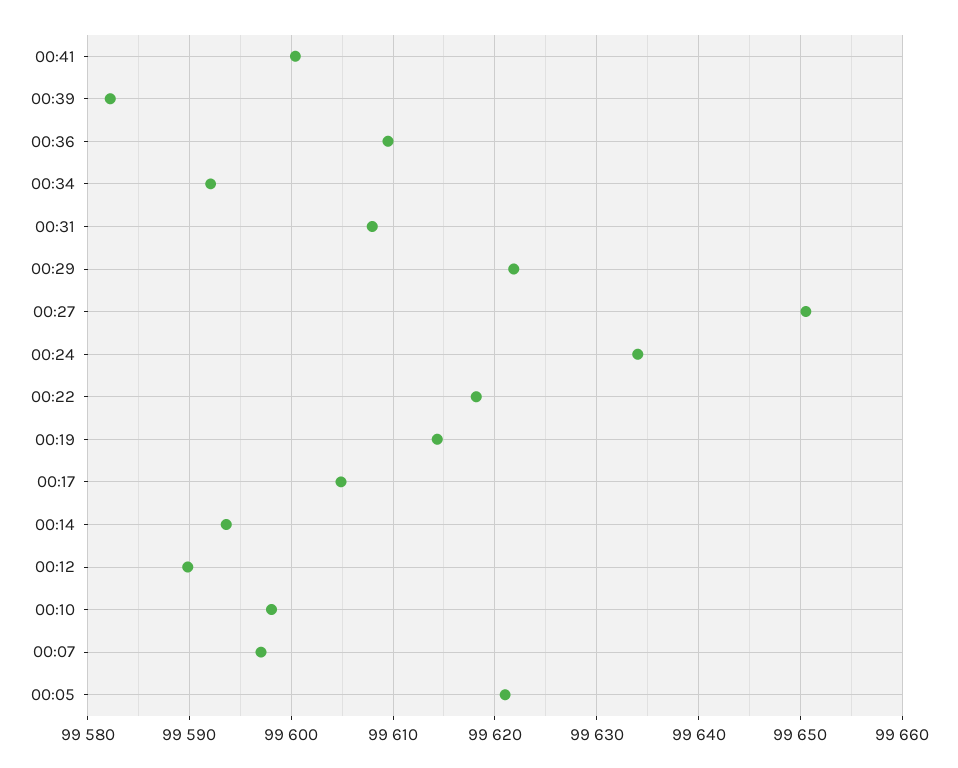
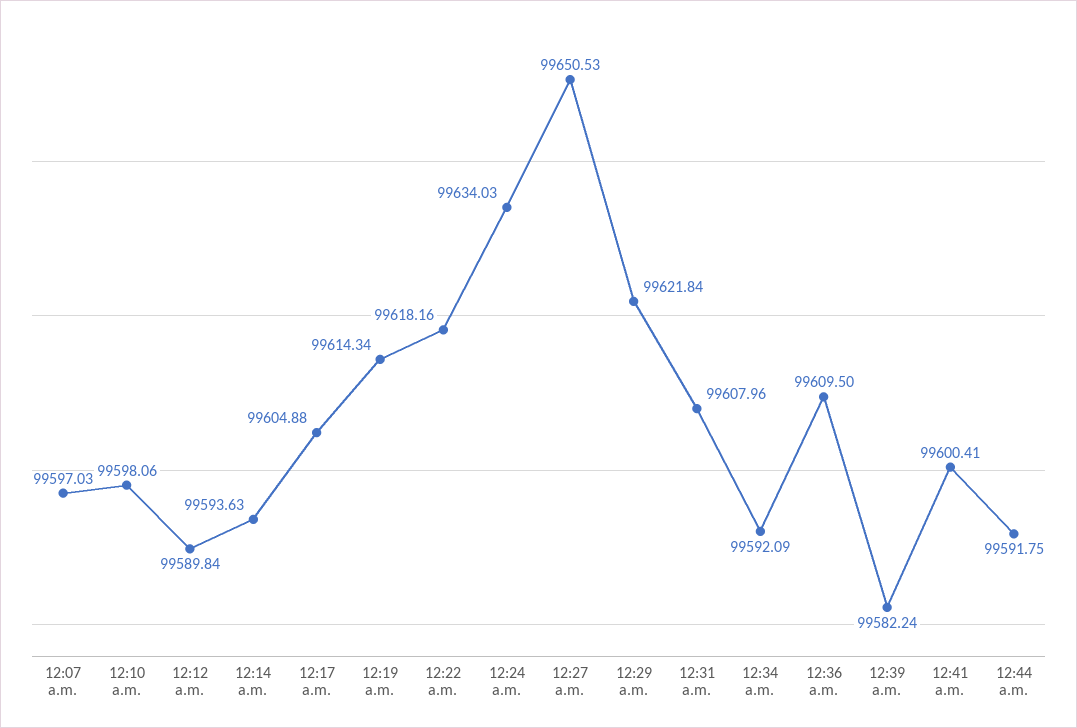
00:05: 99621 -> none
12:44 a.m.: none -> 99591.75

